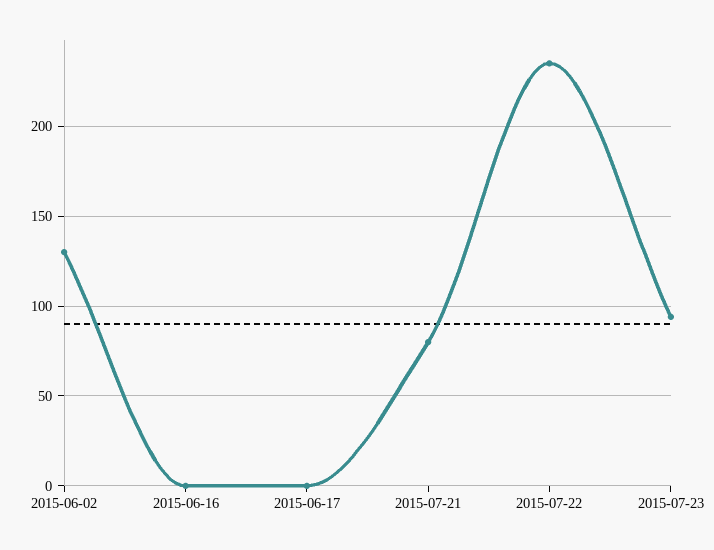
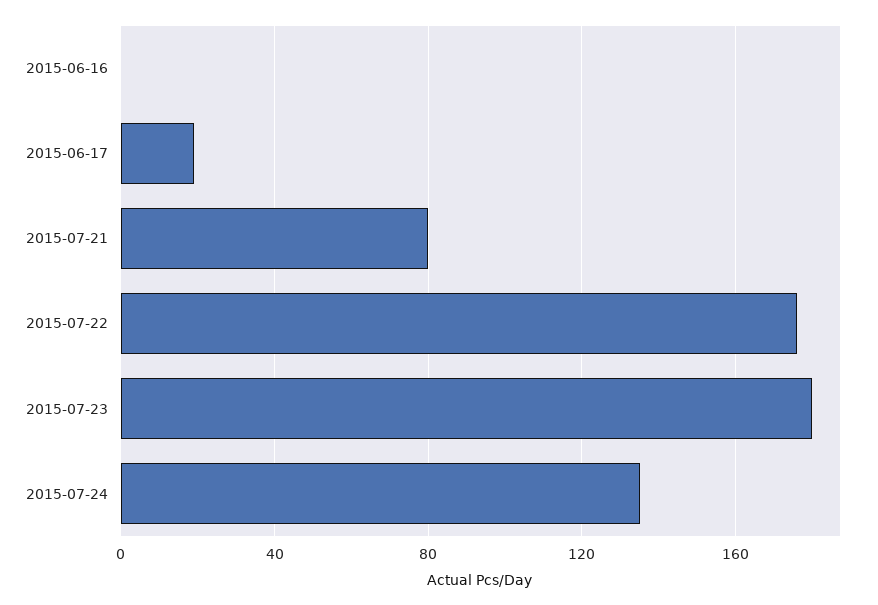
2015-06-02: 130 -> none
2015-06-17: 0 -> 20
2015-07-22: 235 -> 175
2015-07-23: 95 -> 180
2015-07-24: none -> 135

